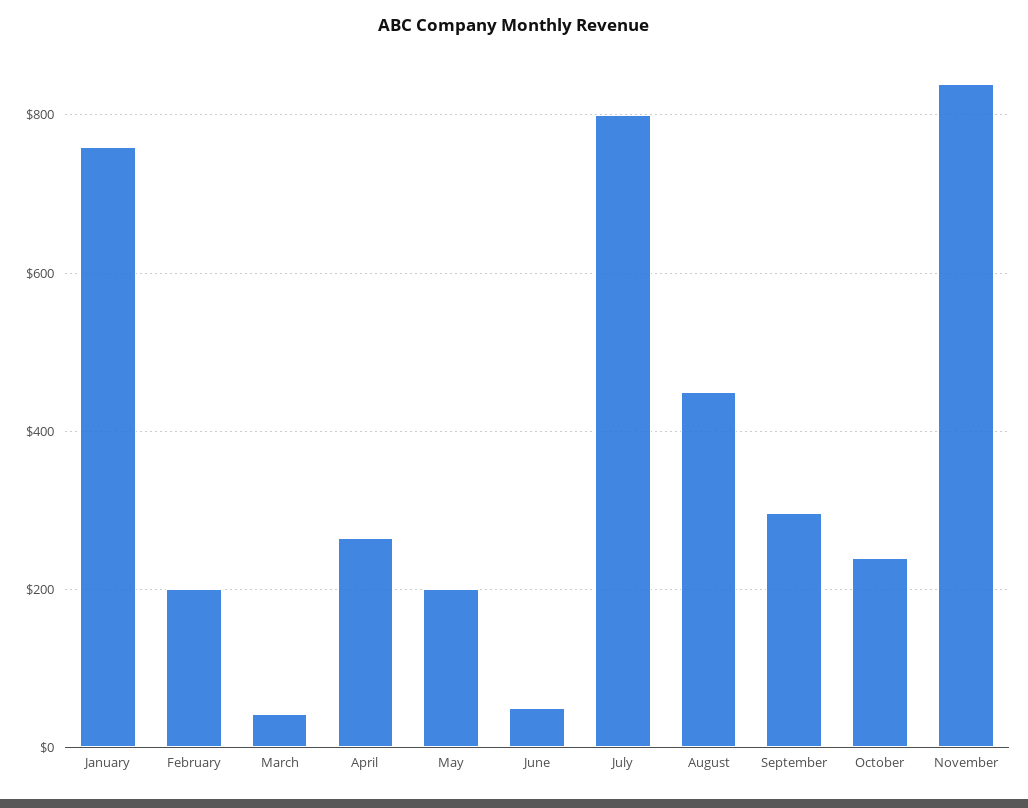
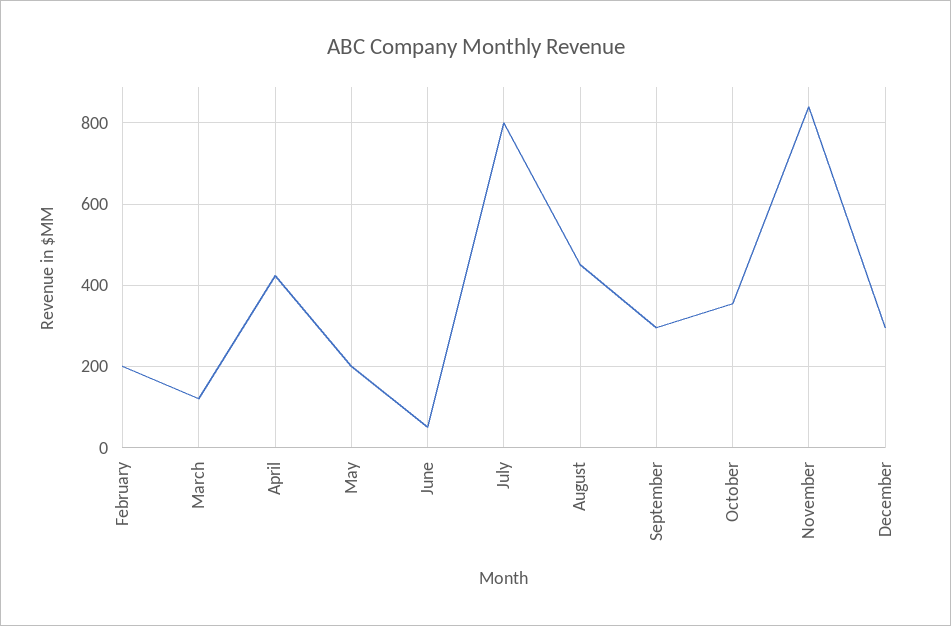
January: 760 -> none
March: 40 -> 120
April: 260 -> 420
October: 240 -> 360
December: none -> 300

